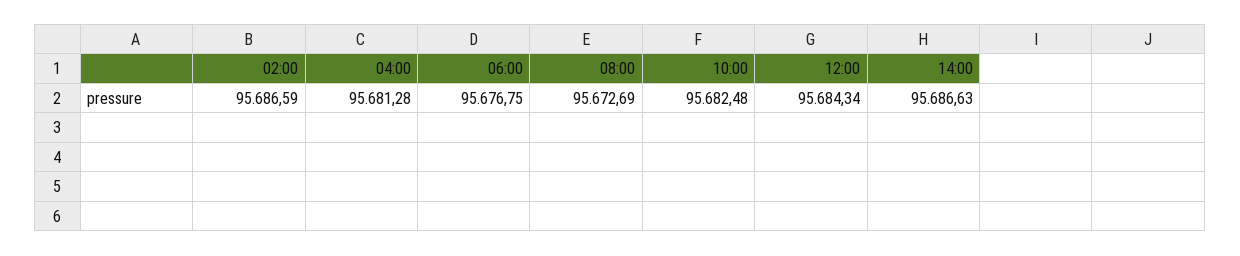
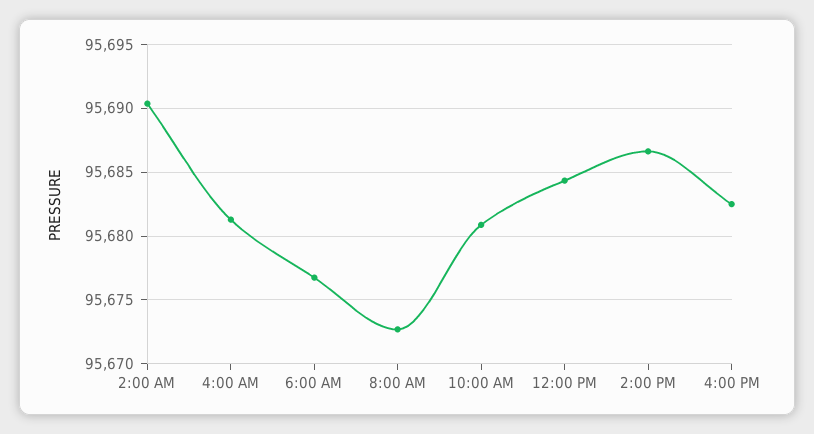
02:00: 95686.59 -> 95690.5
10:00: 95682.48 -> 95681
4:00 PM: none -> 95682.5

